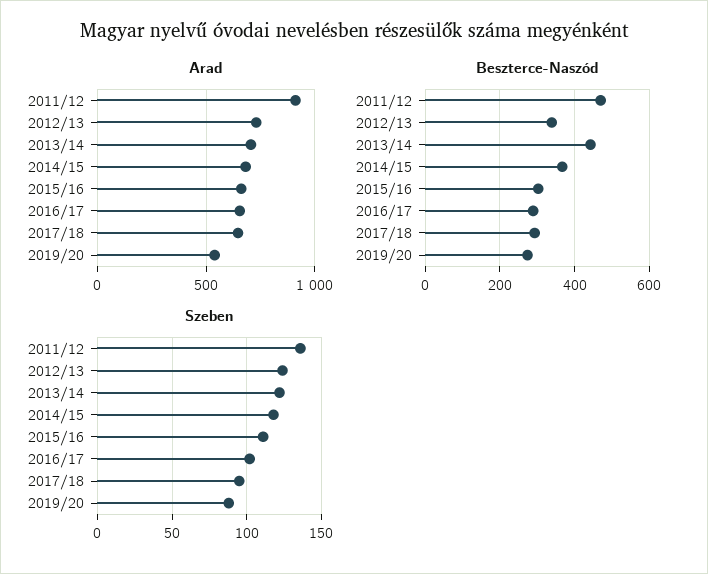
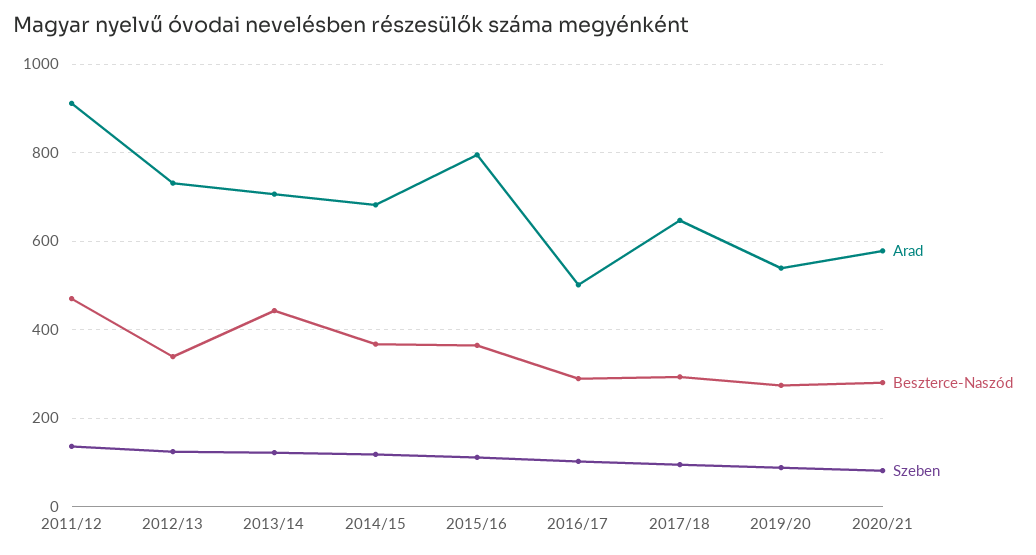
Arad, 2015/16: 650 -> 800
Arad, 2016/17: 650 -> 500
Beszterce-Naszód, 2015/16: 300 -> 360
Arad, 2020/21: none -> 580
Beszterce-Naszód, 2020/21: none -> 280
Szeben, 2020/21: none -> 80

